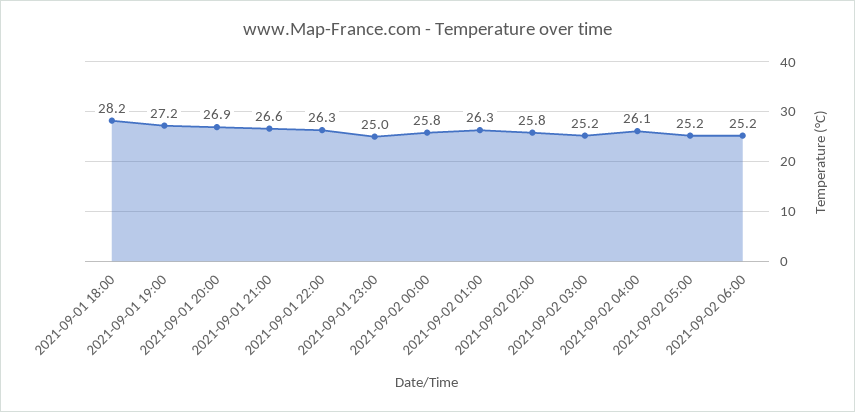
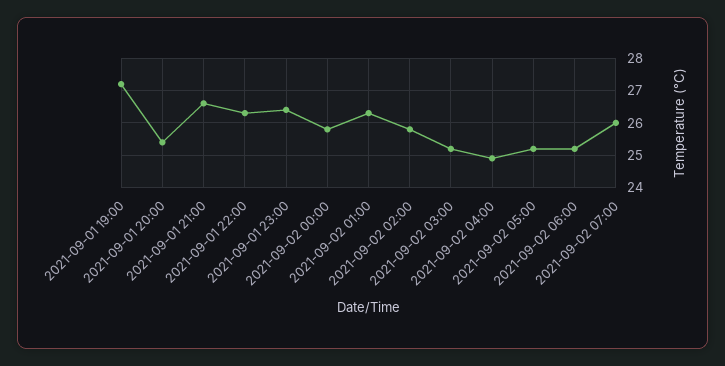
2021-09-01 18:00: 28.2 -> none
2021-09-01 20:00: 26.9 -> 25.5
2021-09-01 23:00: 25 -> 26.5
2021-09-02 04:00: 26.1 -> 25
2021-09-02 07:00: none -> 26

